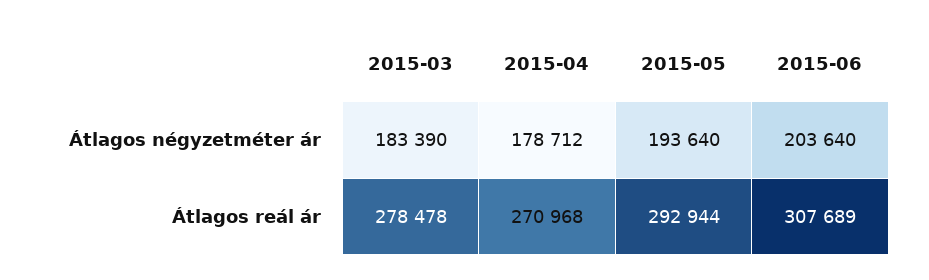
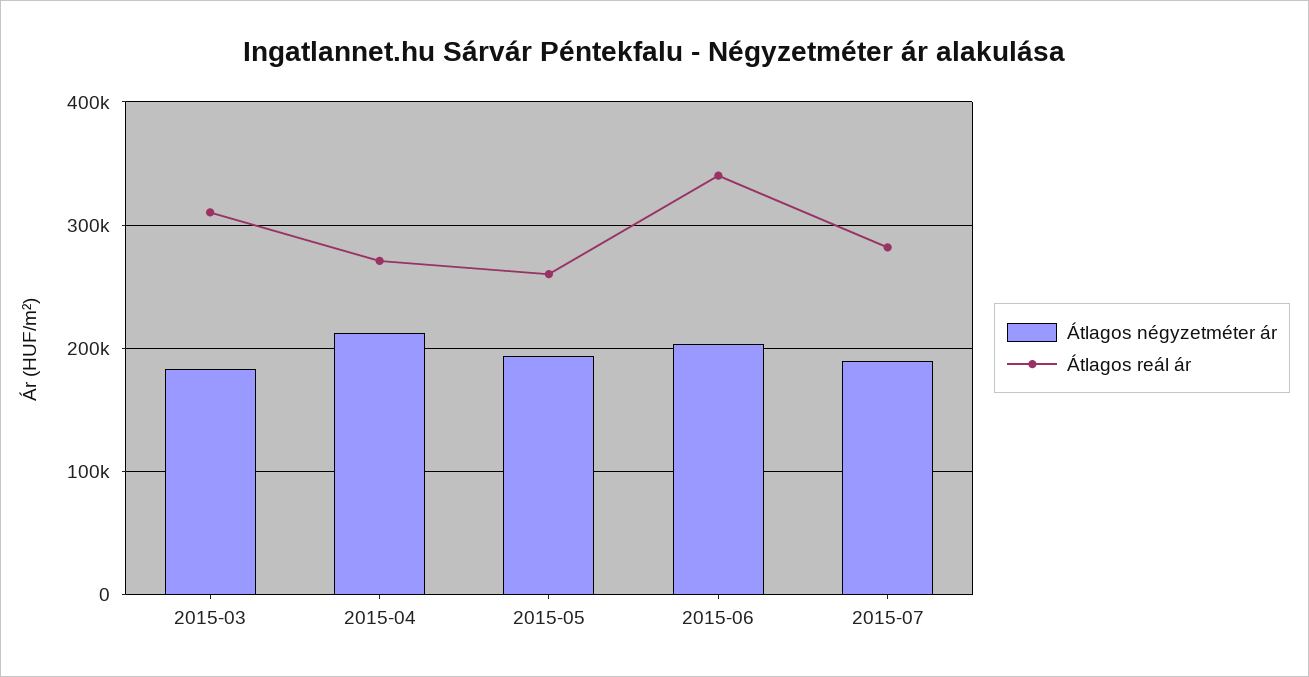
Átlagos négyzetméter ár, 2015-04: 178712 -> 210000
Átlagos reál ár, 2015-03: 278478 -> 310000
Átlagos reál ár, 2015-05: 292944 -> 260000
Átlagos reál ár, 2015-06: 307689 -> 340000
Átlagos négyzetméter ár, 2015-07: none -> 190000
Átlagos reál ár, 2015-07: none -> 280000

